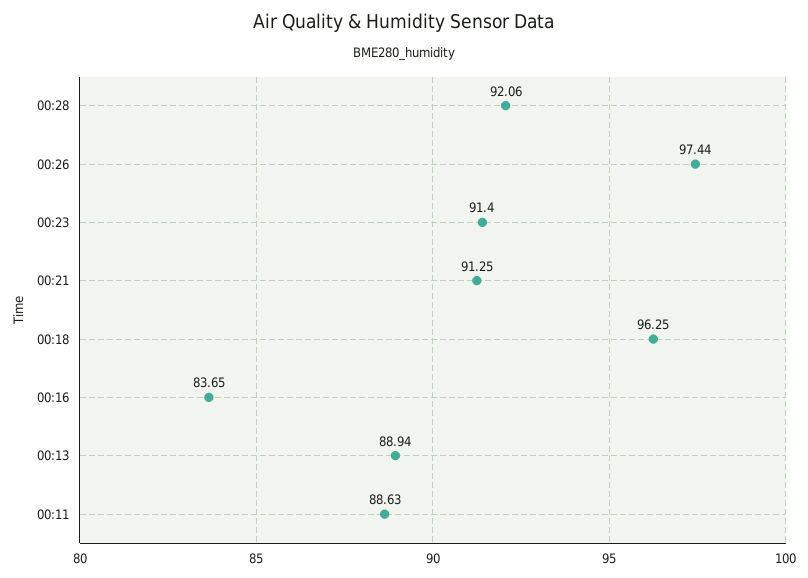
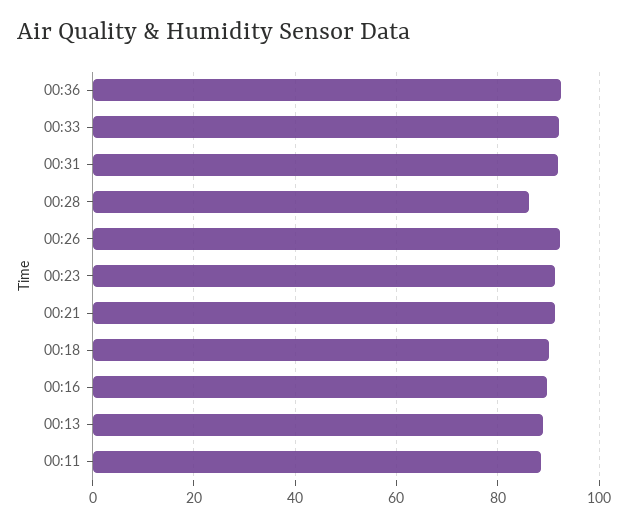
00:28: 92.06 -> 86
00:26: 97.44 -> 92
00:18: 96.25 -> 90
00:16: 83.65 -> 90
00:36: none -> 92
00:33: none -> 92
00:31: none -> 92

